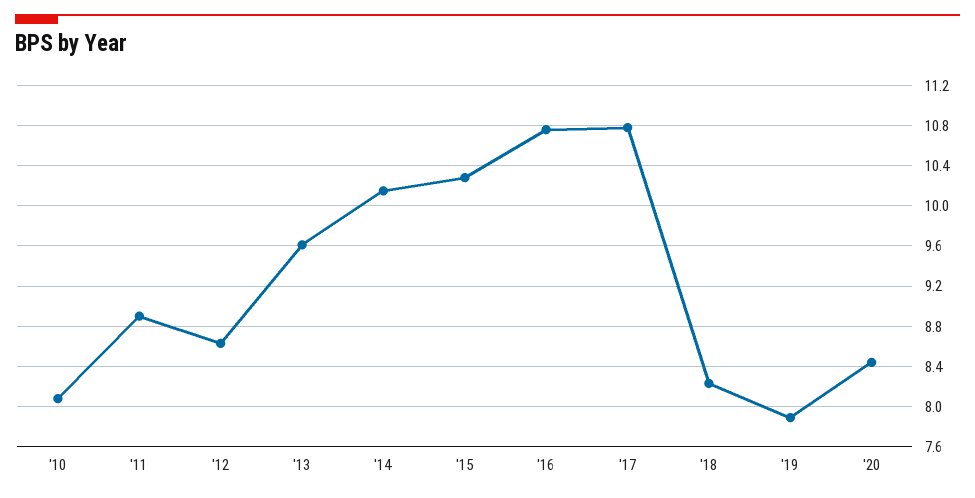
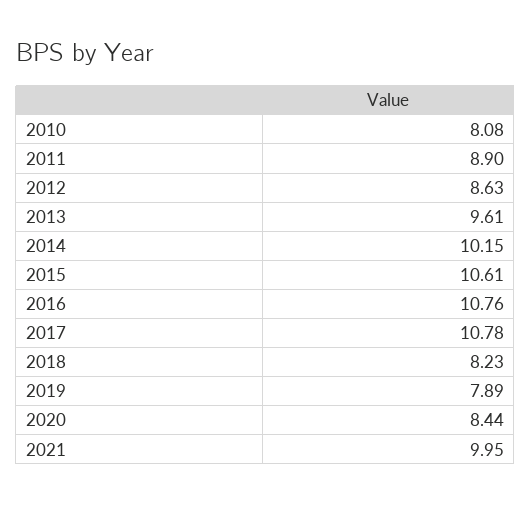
'15: 10.3 -> 10.61
2021: none -> 9.95

